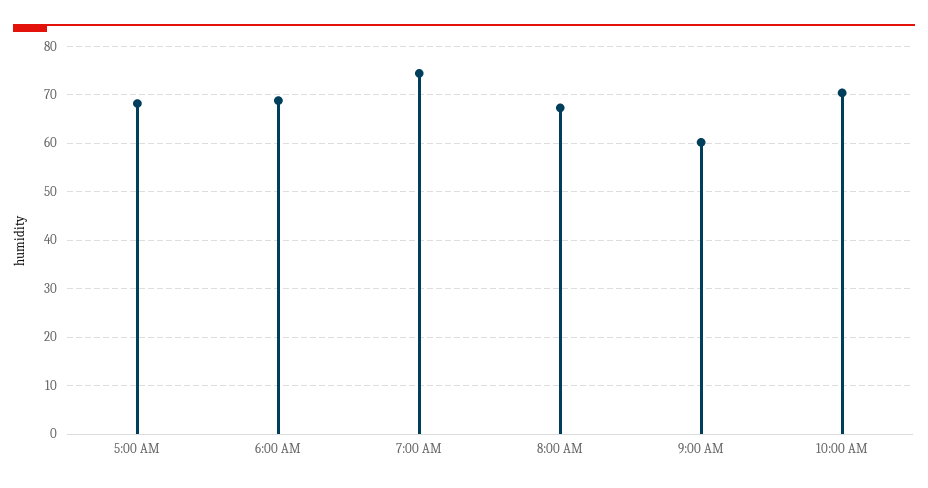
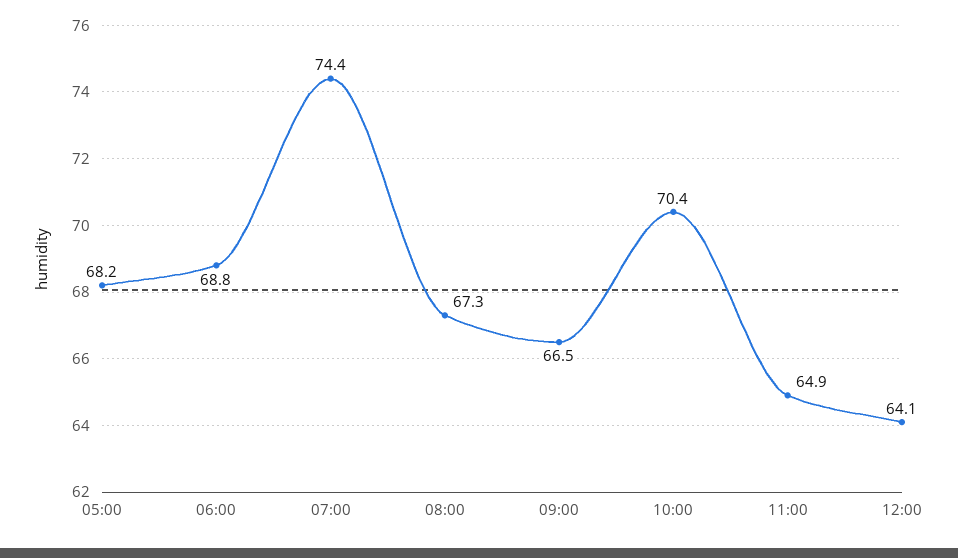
9:00 AM: 60 -> 66.5
11:00: none -> 64.9
12:00: none -> 64.1

